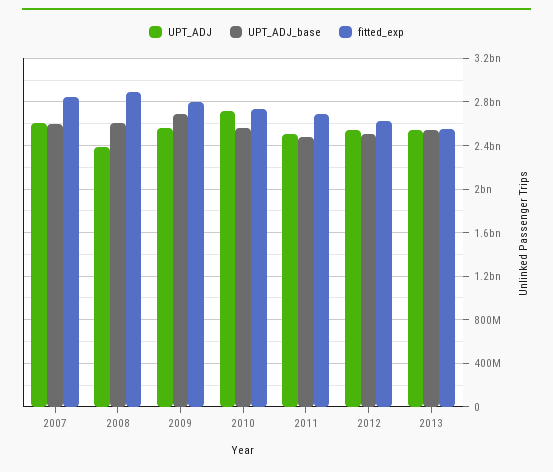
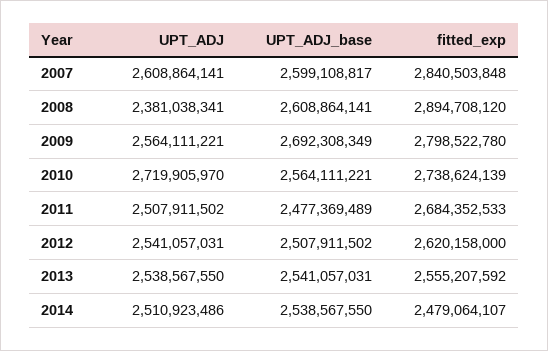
UPT_ADJ, 2014: none -> 2510923486
UPT_ADJ_base, 2014: none -> 2538567550
fitted_exp, 2014: none -> 2479064107

